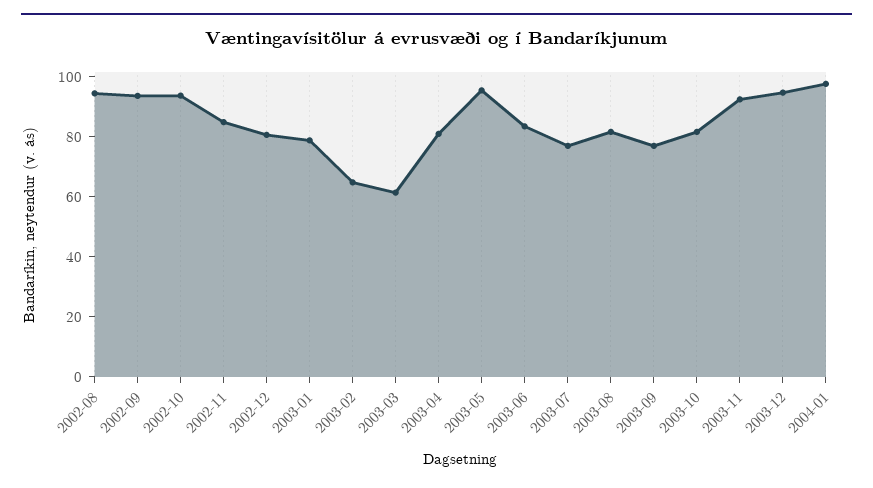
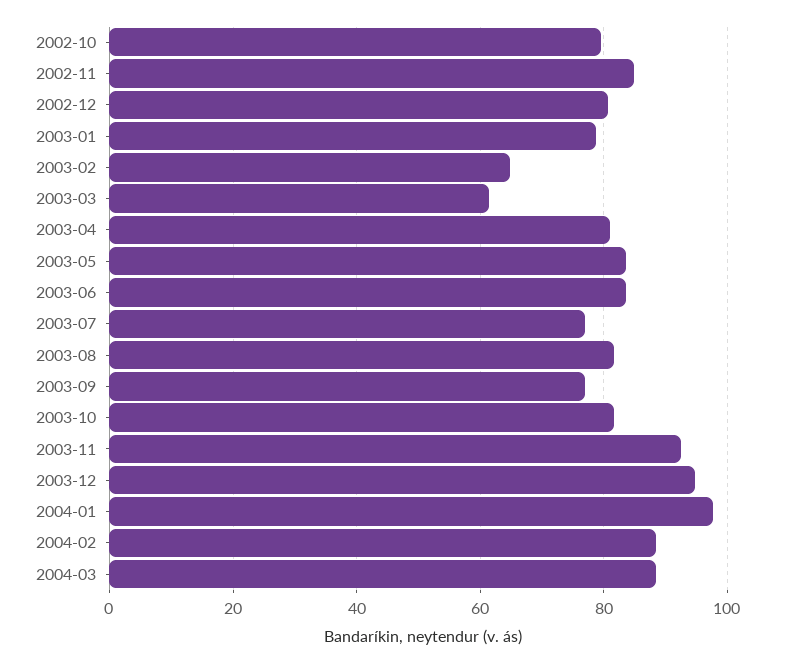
2002-08: 95 -> none
2002-09: 95 -> none
2002-10: 95 -> 80
2003-05: 95 -> 84
2004-02: none -> 88
2004-03: none -> 88

